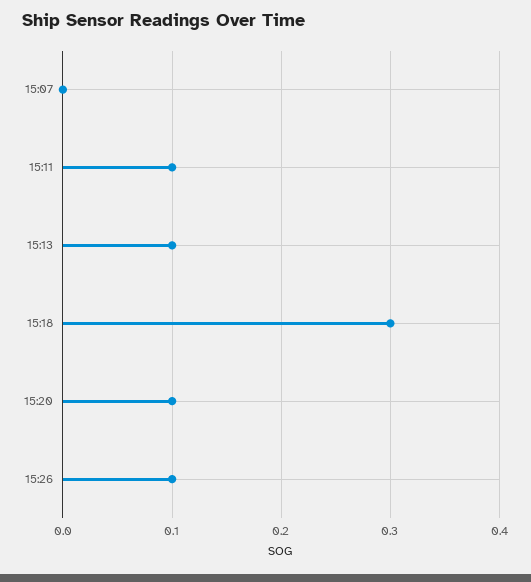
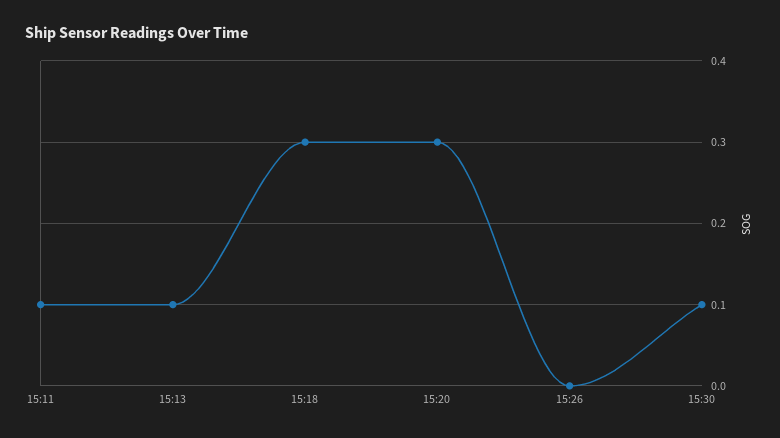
15:07: 0 -> none
15:20: 0.1 -> 0.3
15:26: 0.1 -> 0
15:30: none -> 0.1

